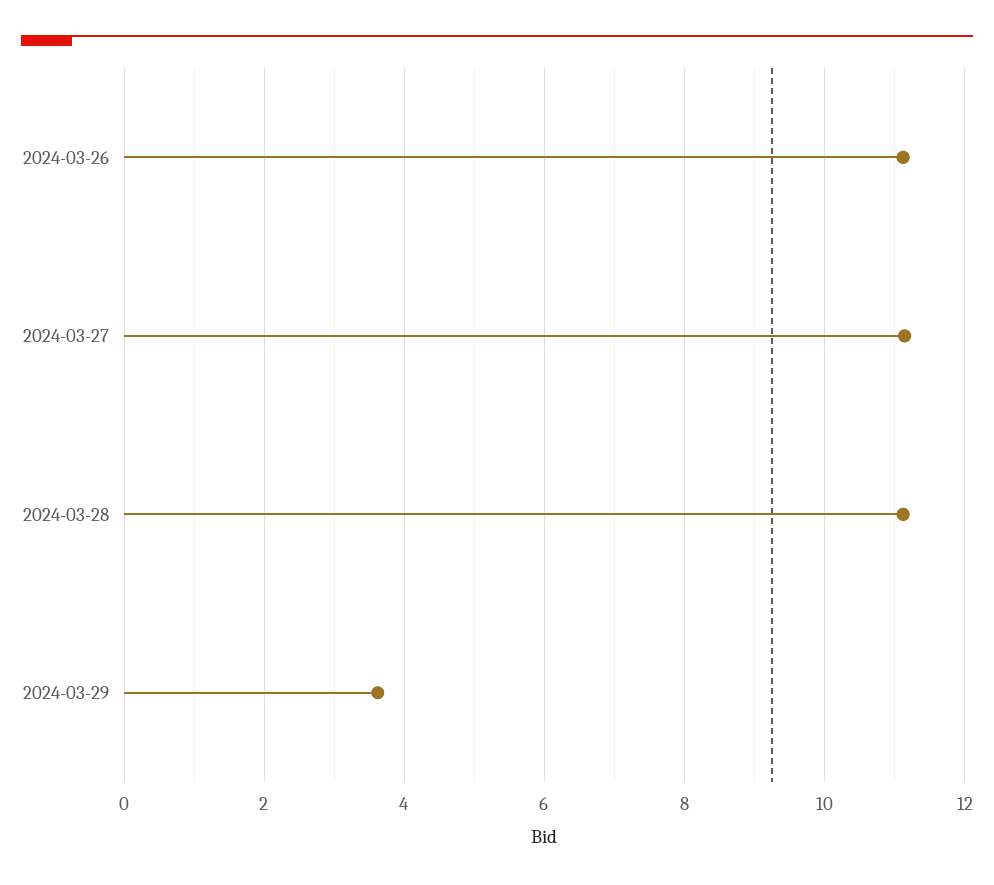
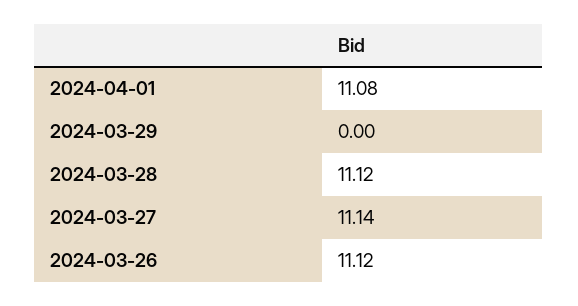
2024-03-29: 3.6 -> 0
2024-04-01: none -> 11.08

